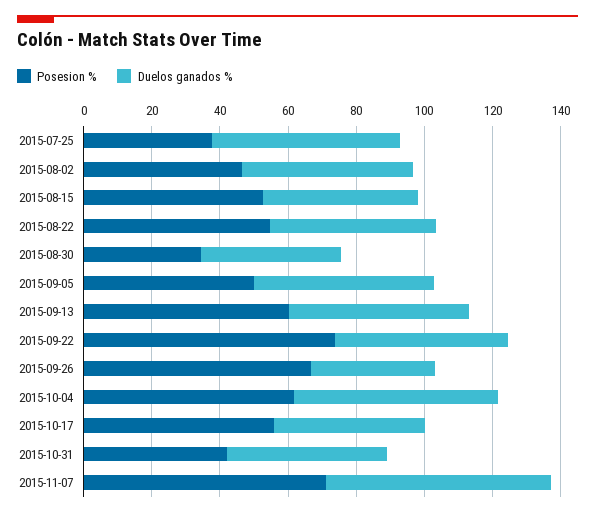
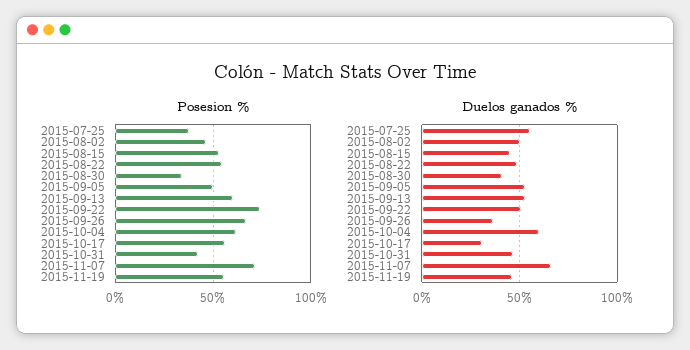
Duelos ganados %, 2015-10-17: 45 -> 30
Posesion %, 2015-11-19: none -> 55
Duelos ganados %, 2015-11-19: none -> 45

